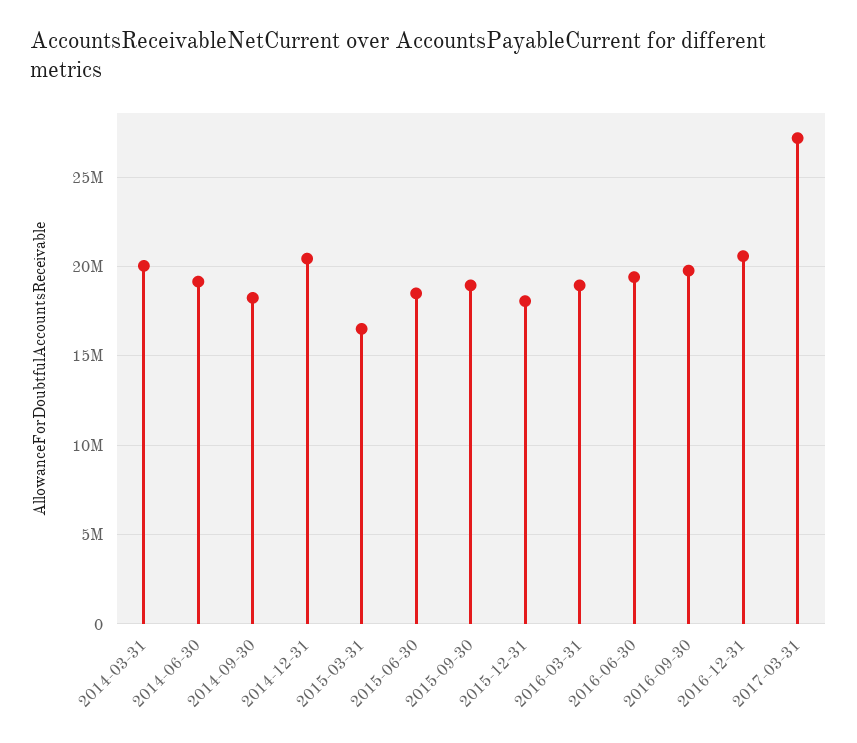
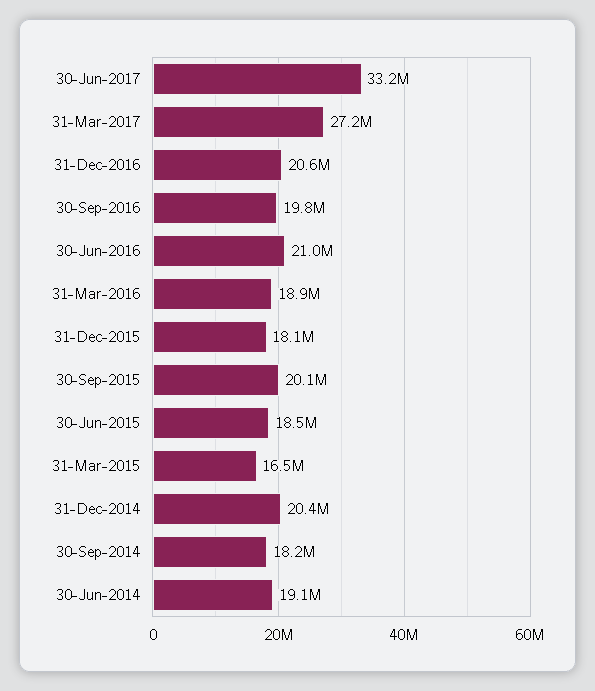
2014-03-31: 20000000 -> none
2015-09-30: 19000000 -> 20100000
2016-06-30: 19500000 -> 21000000
30-Jun-2017: none -> 33200000

